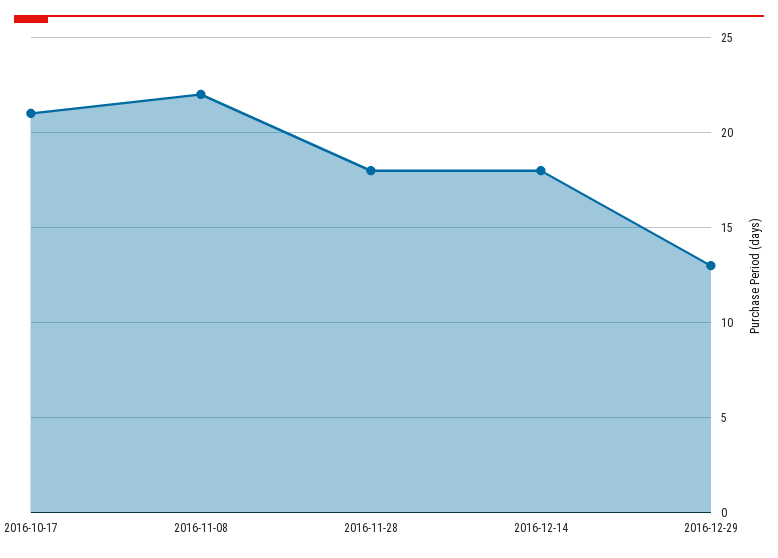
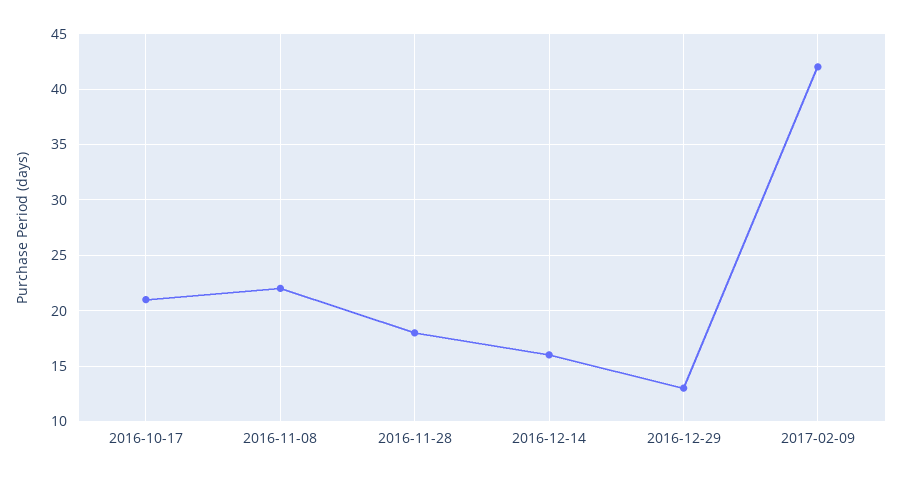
2016-12-14: 18 -> 16
2017-02-09: none -> 42

